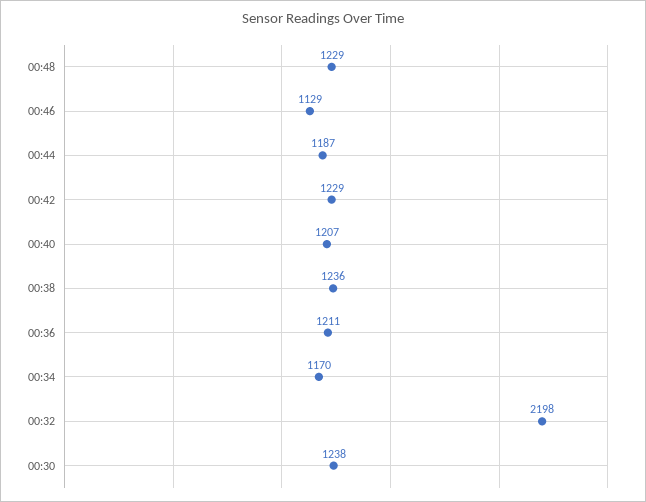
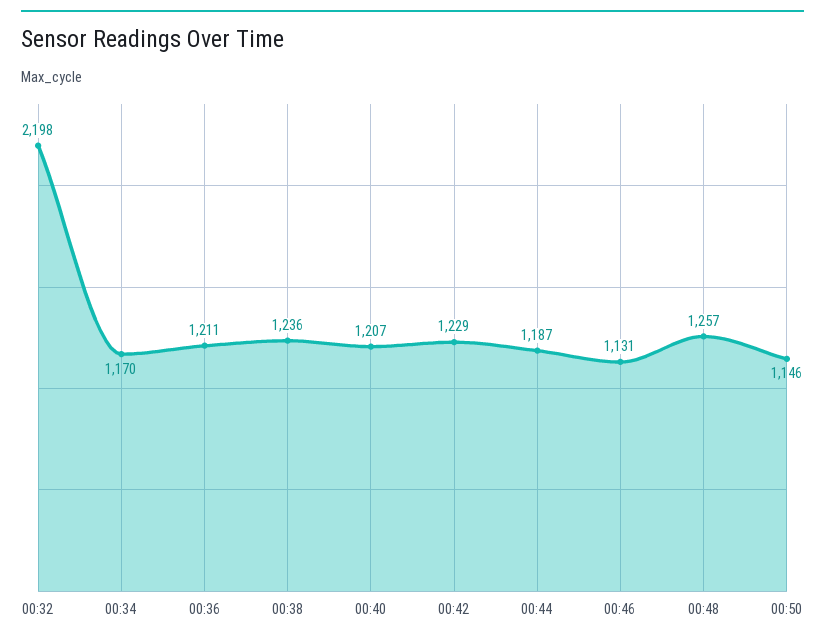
00:48: 1229 -> 1257
00:46: 1129 -> 1131
00:30: 1238 -> none
00:50: none -> 1146

